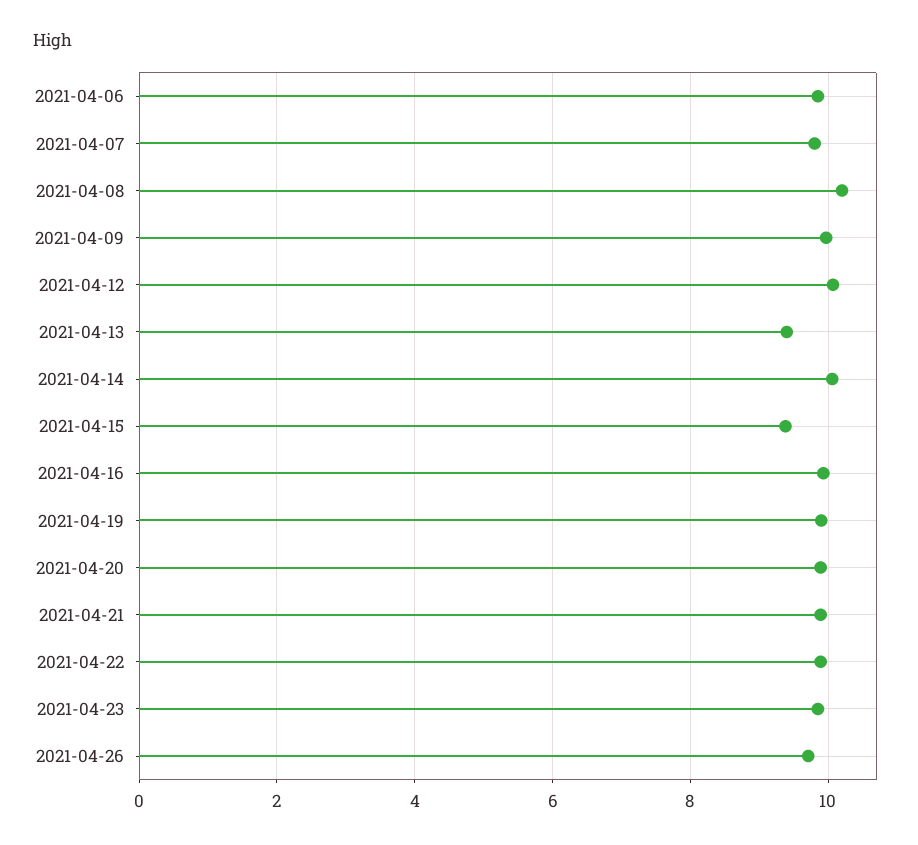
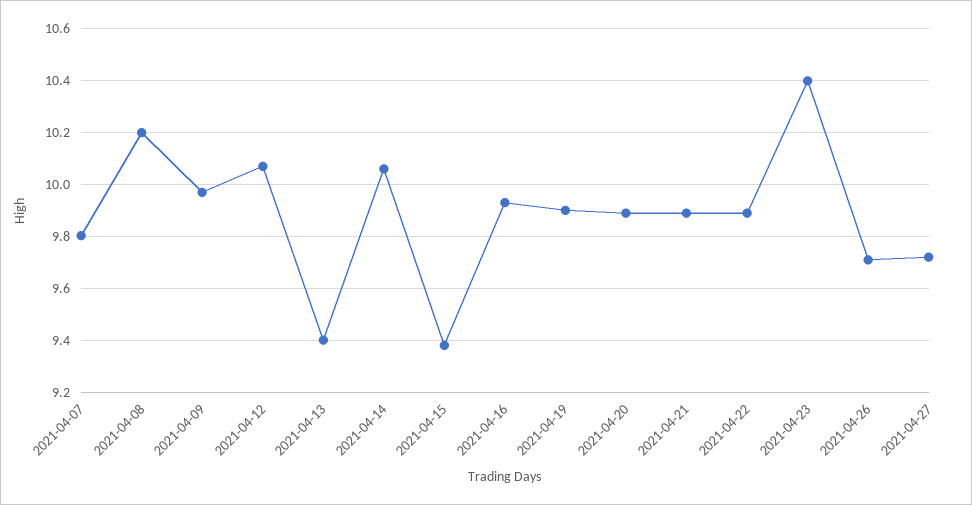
2021-04-06: 9.8 -> none
2021-04-23: 9.8 -> 10.4
2021-04-27: none -> 9.725

